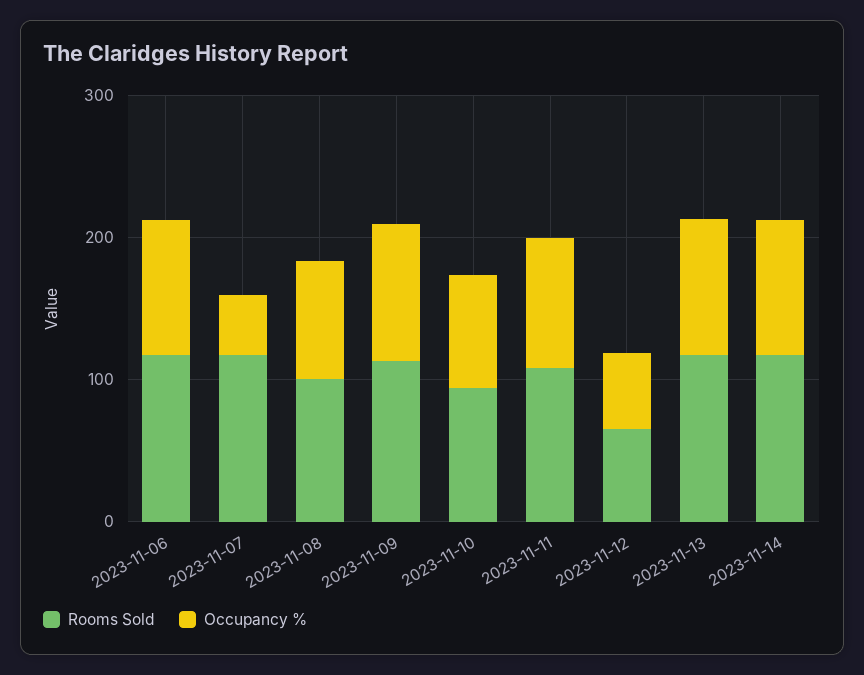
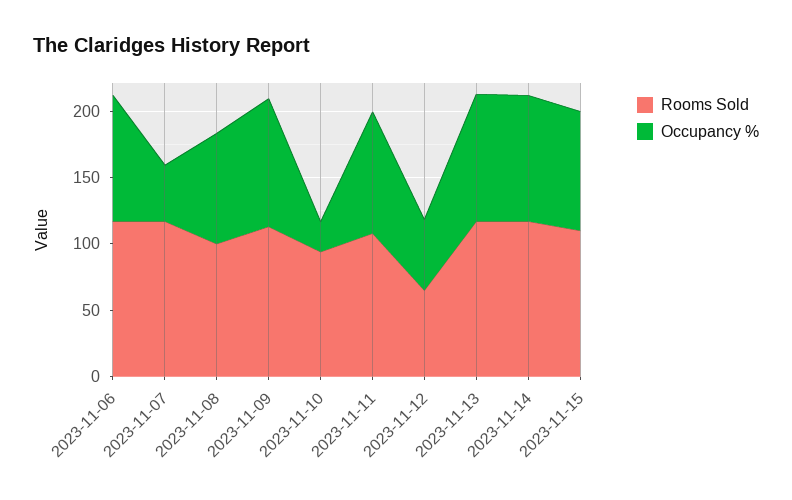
Occupancy %, 2023-11-10: 80 -> 20
Rooms Sold, 2023-11-15: none -> 110
Occupancy %, 2023-11-15: none -> 90

